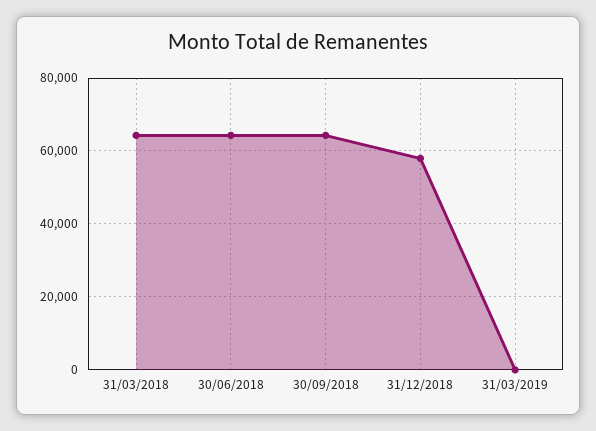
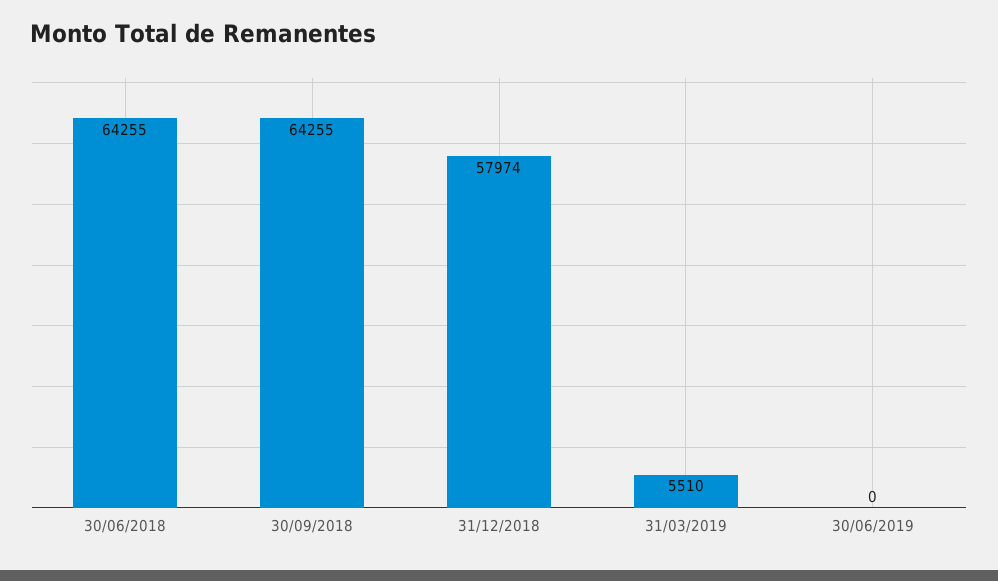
31/03/2018: 64000 -> none
31/03/2019: 0 -> 5510
30/06/2019: none -> 0

